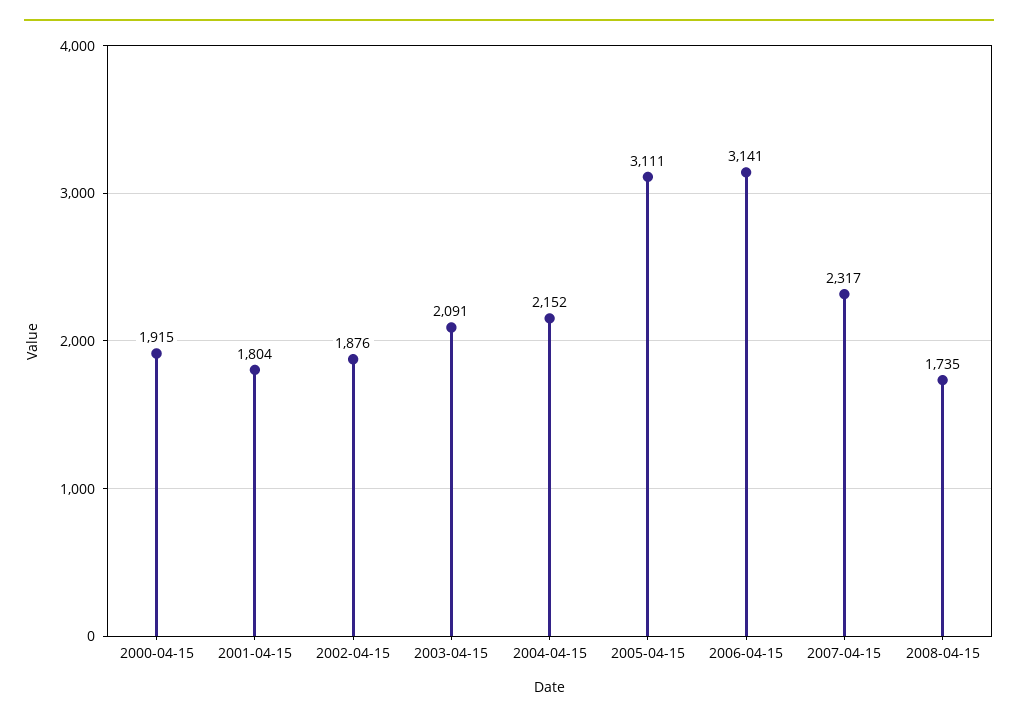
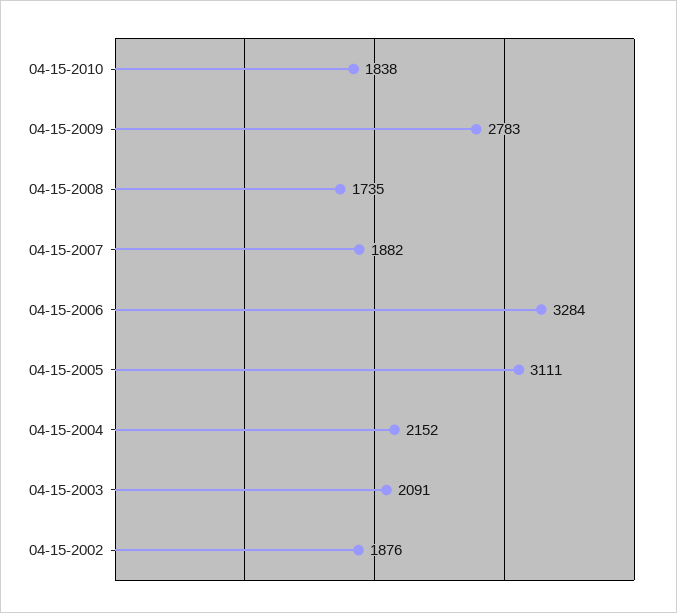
2000-04-15: 1915 -> none
2001-04-15: 1804 -> none
2006-04-15: 3141 -> 3284
2007-04-15: 2317 -> 1882
04-15-2010: none -> 1838
04-15-2009: none -> 2783

